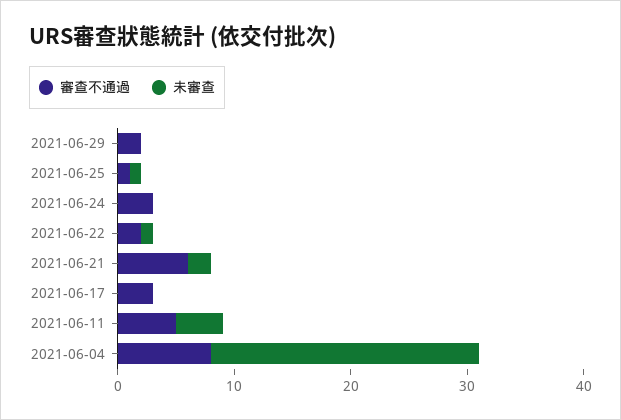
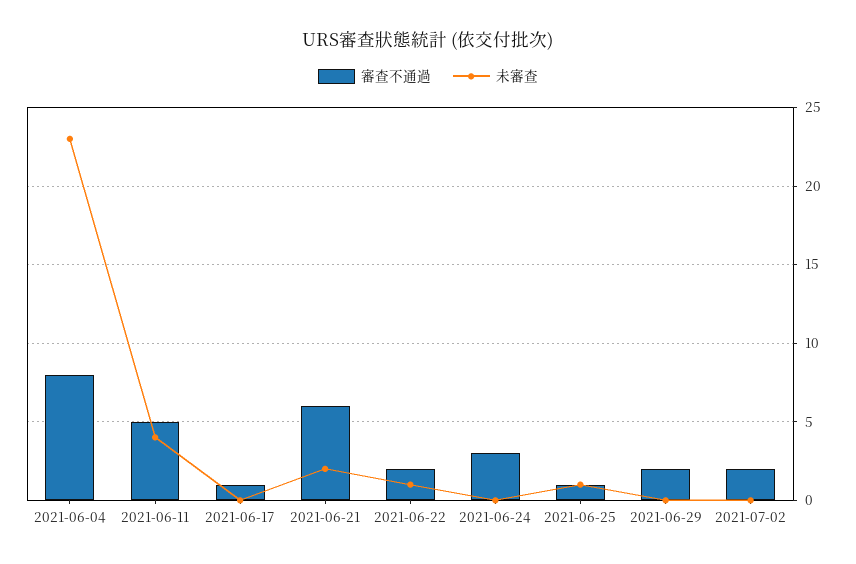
審查不通過, 2021-06-17: 3 -> 1
審查不通過, 2021-07-02: none -> 2
未審查, 2021-07-02: none -> 0

